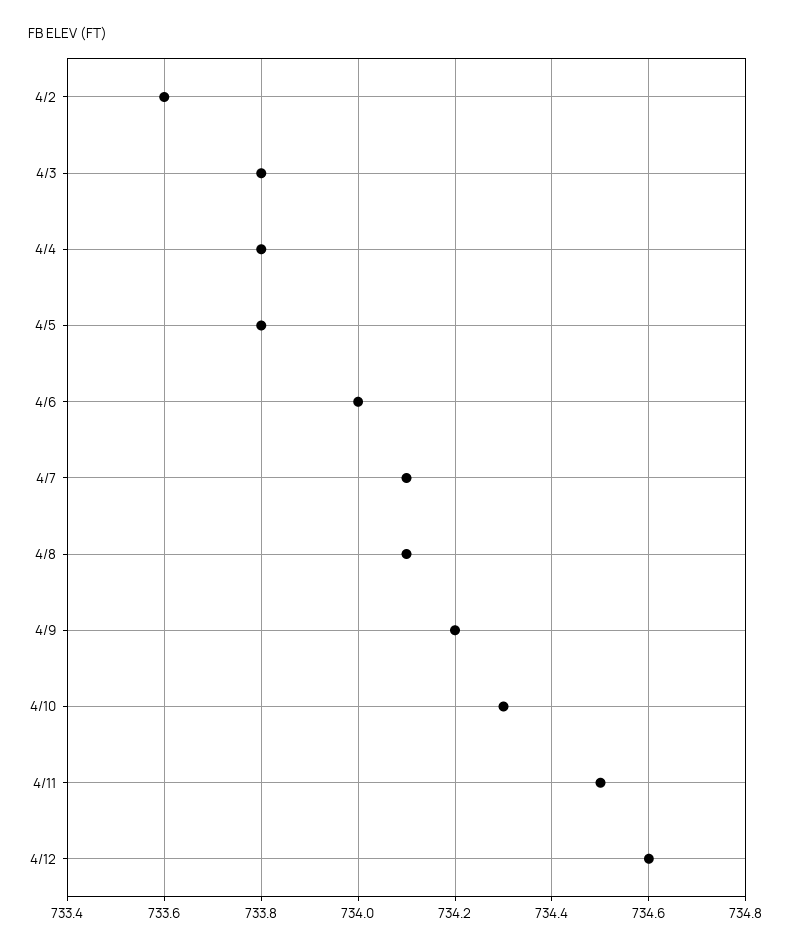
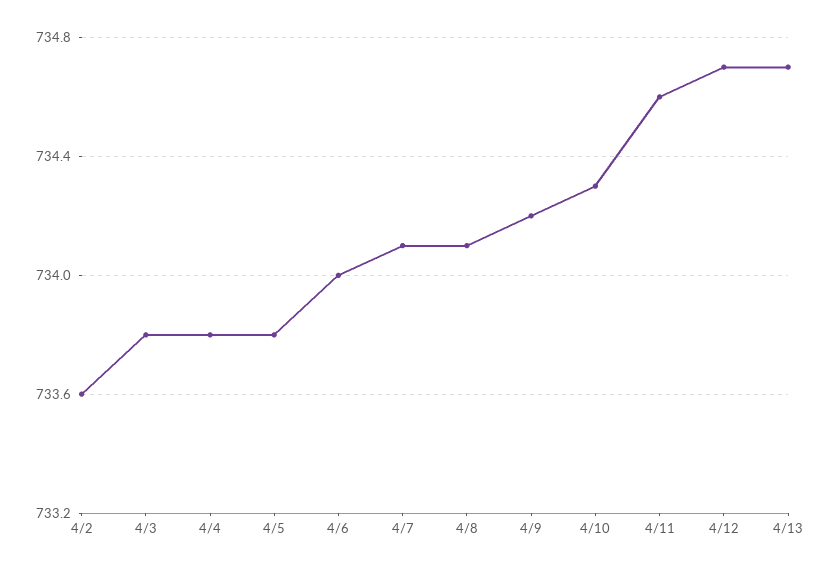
4/11: 734.5 -> 734.6
4/12: 734.6 -> 734.7
4/13: none -> 734.7

